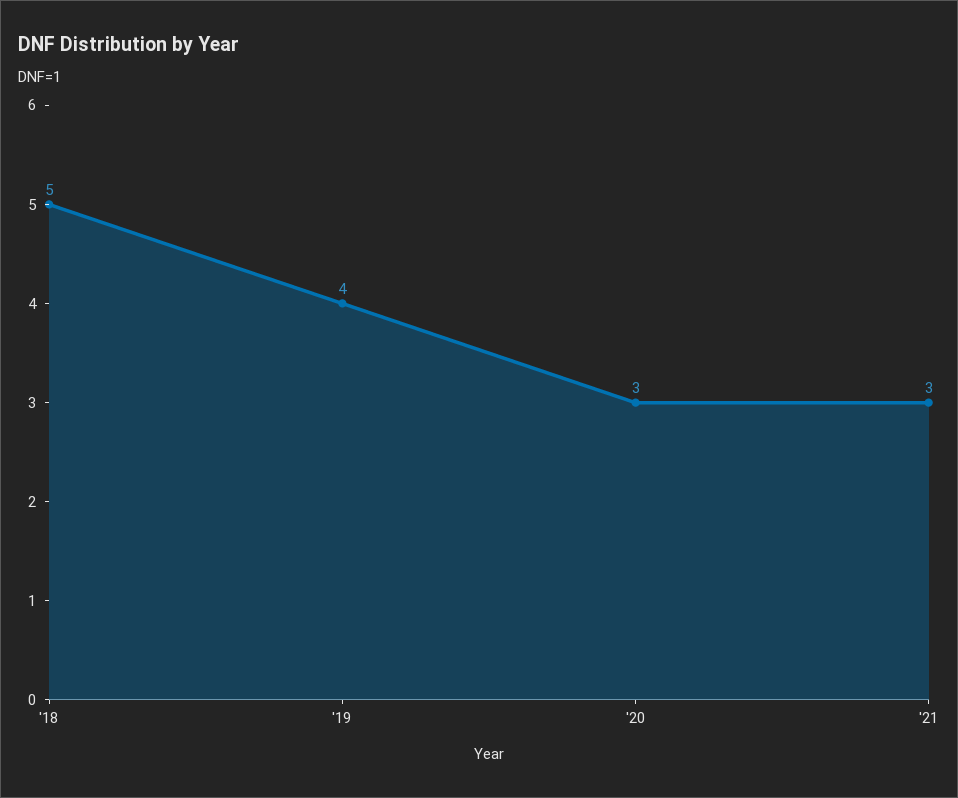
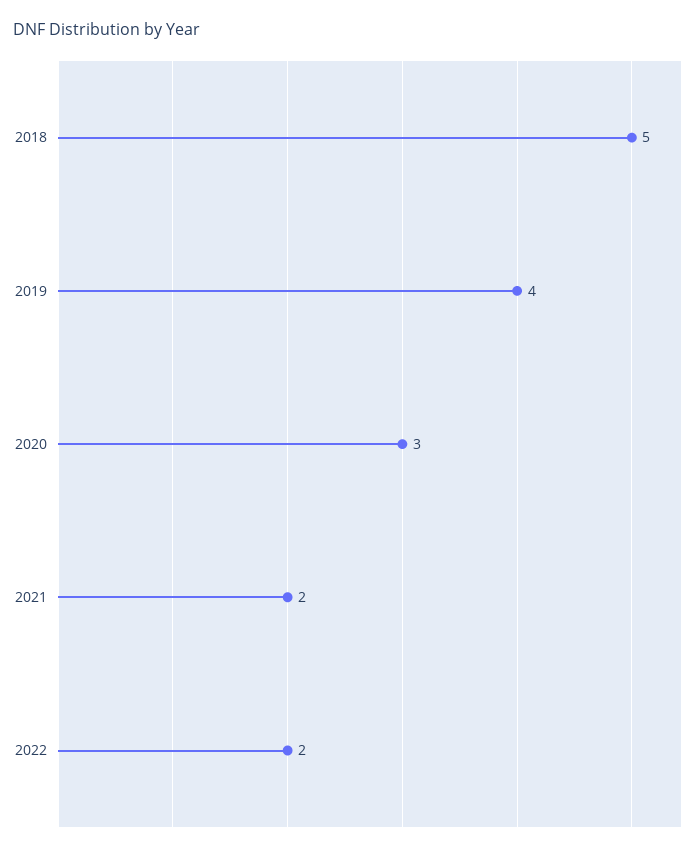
'21: 3 -> 2
2022: none -> 2

